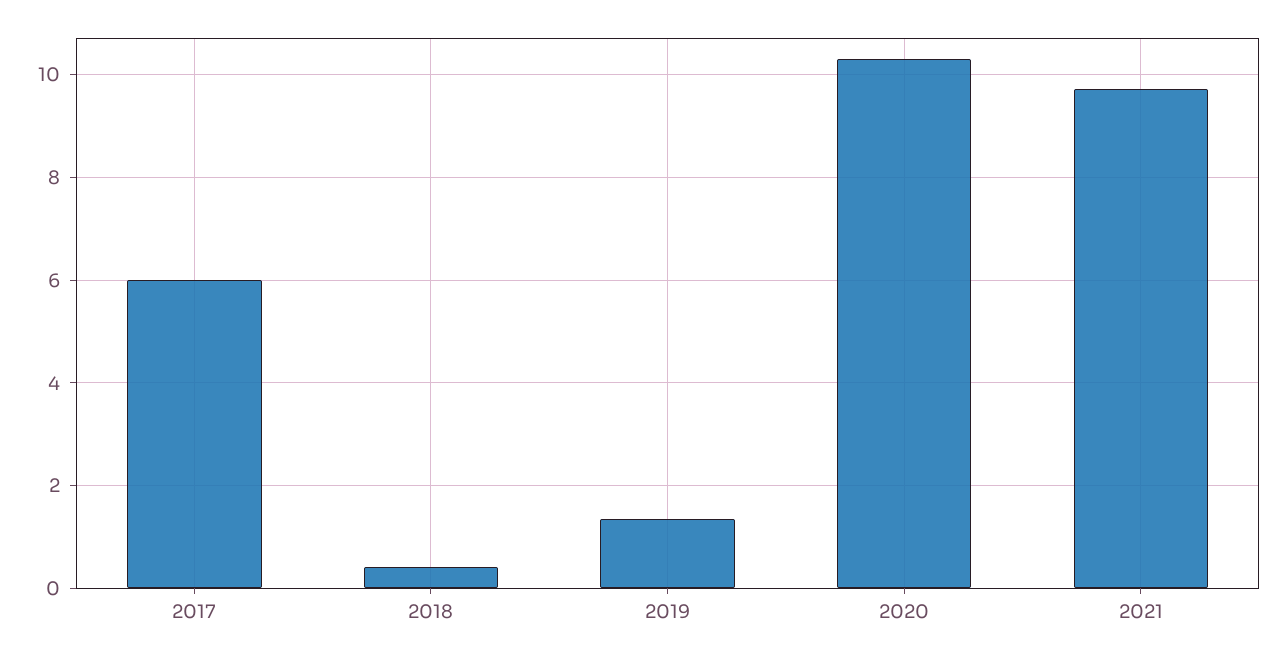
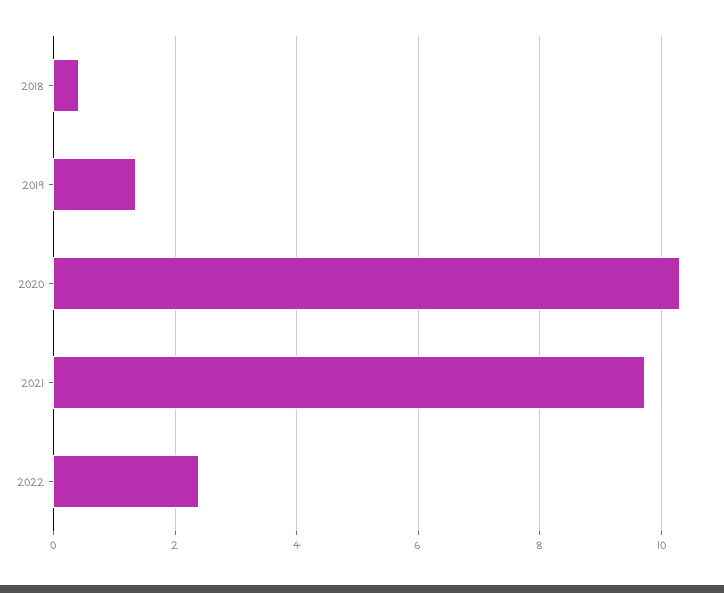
2017: 6 -> none
2022: none -> 2.4

